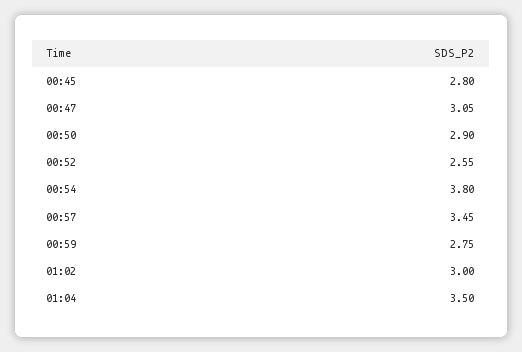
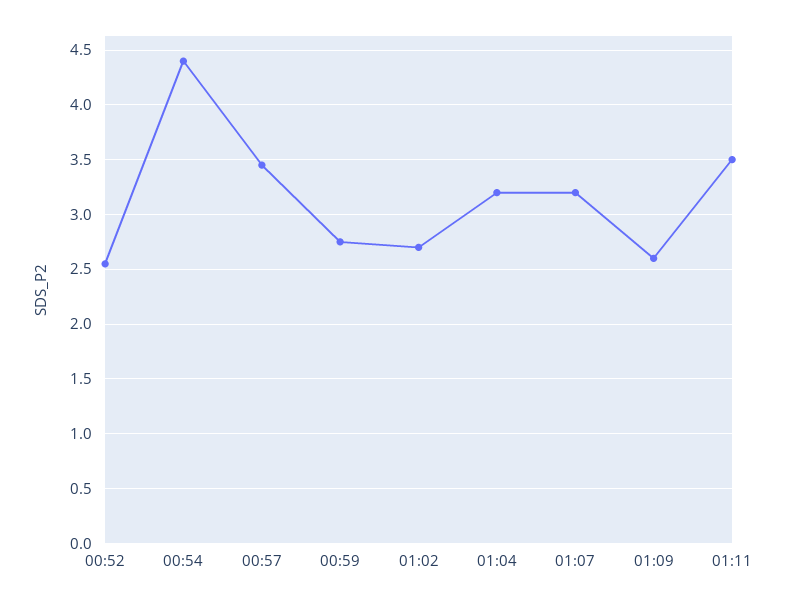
00:45: 2.8 -> none
00:47: 3.05 -> none
00:50: 2.9 -> none
00:54: 3.8 -> 4.4
01:02: 3 -> 2.7
01:04: 3.5 -> 3.2
01:07: none -> 3.2
01:09: none -> 2.6
01:11: none -> 3.5

